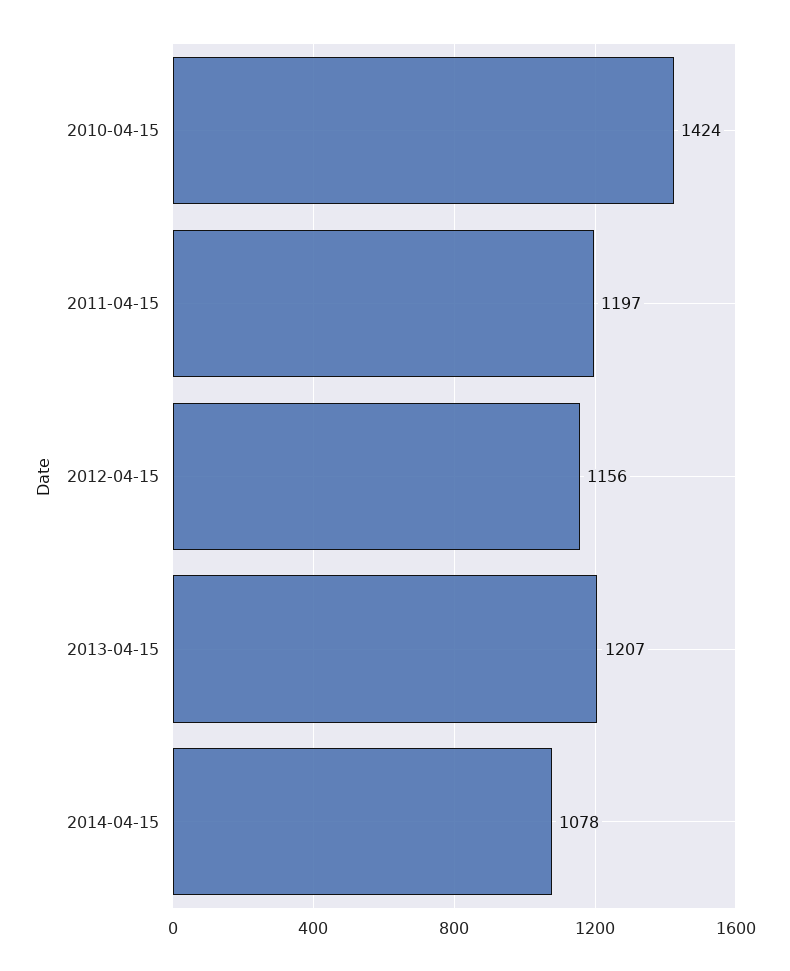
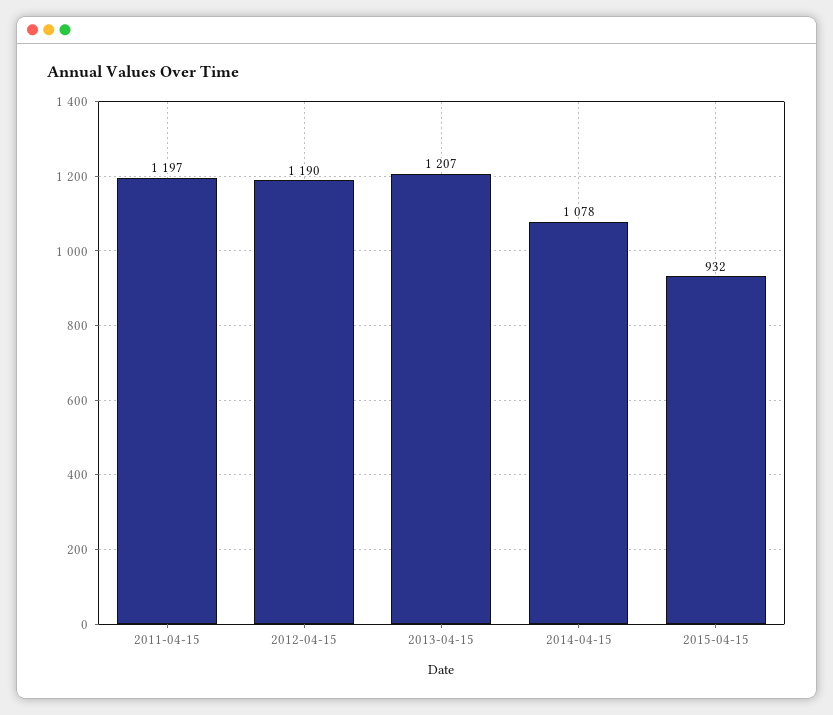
2010-04-15: 1424 -> none
2012-04-15: 1156 -> 1190
2015-04-15: none -> 932

